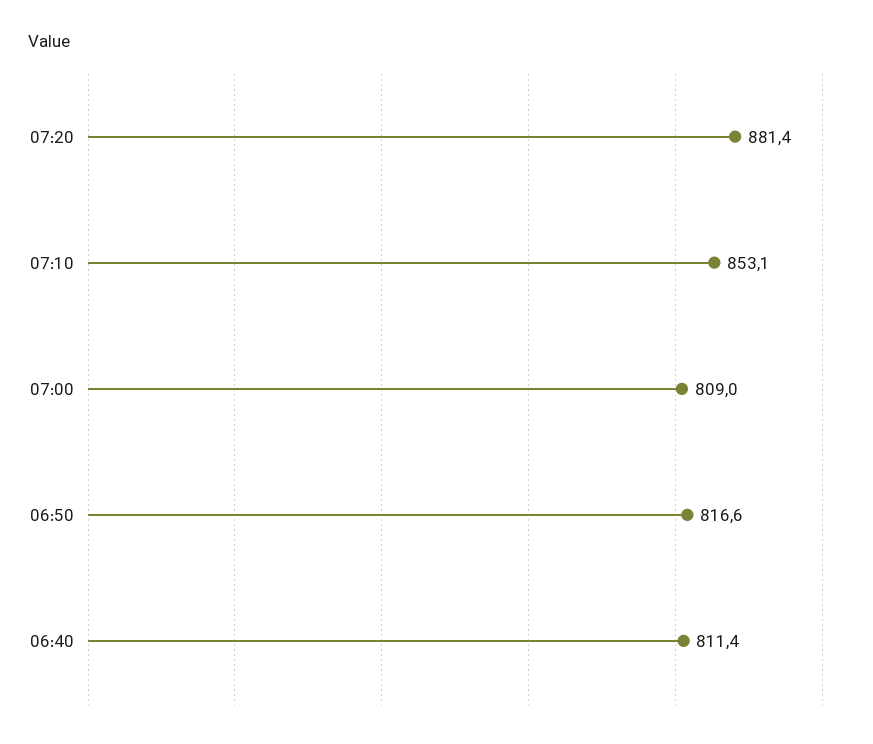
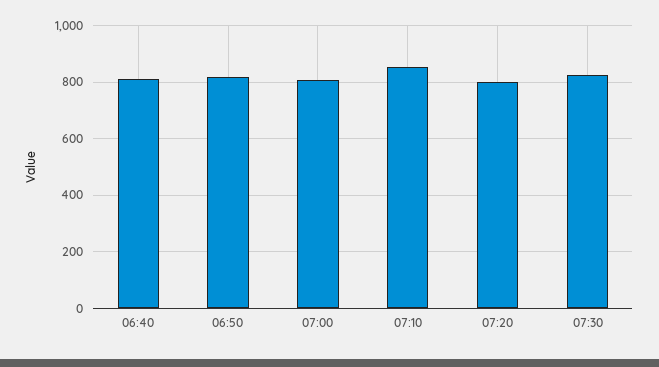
07:20: 881.4 -> 800
07:30: none -> 825

